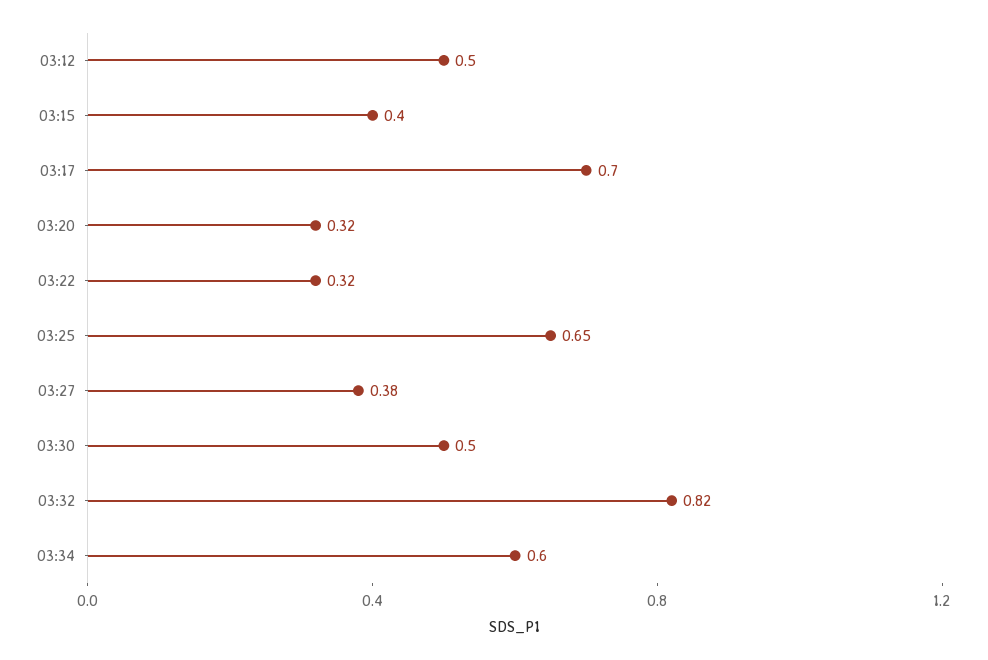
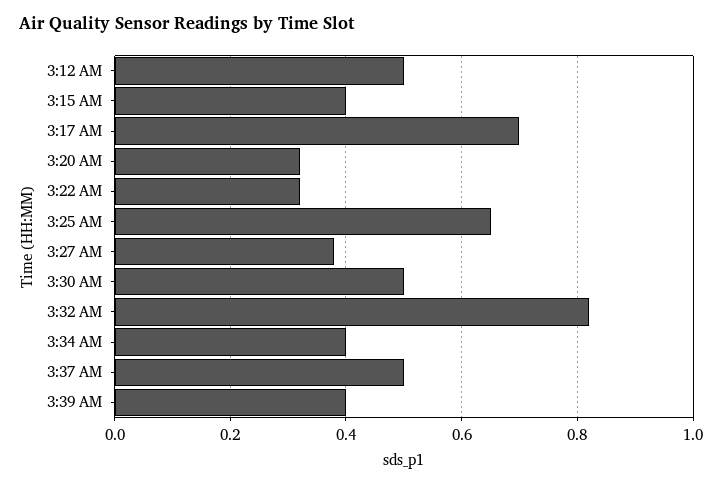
03:34: 0.6 -> 0.4
3:37 AM: none -> 0.5
3:39 AM: none -> 0.4

